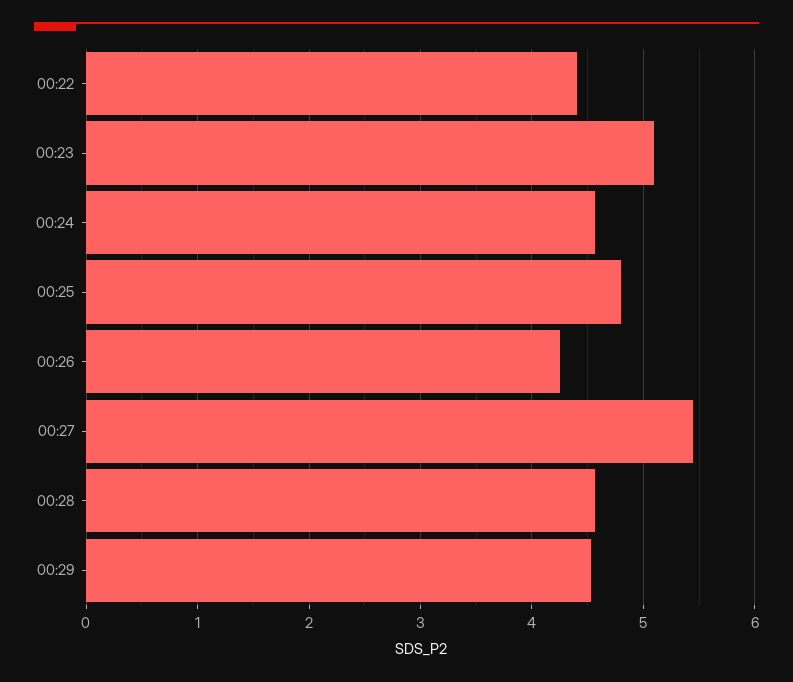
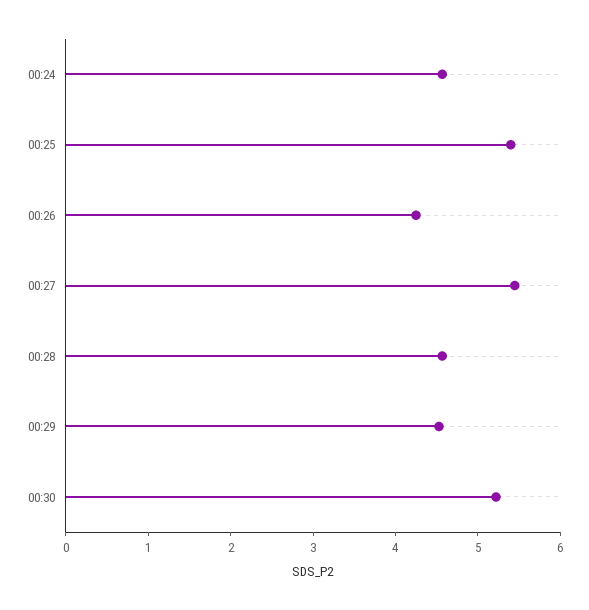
00:22: 4.4 -> none
00:23: 5.1 -> none
00:25: 4.8 -> 5.4
00:30: none -> 5.2

